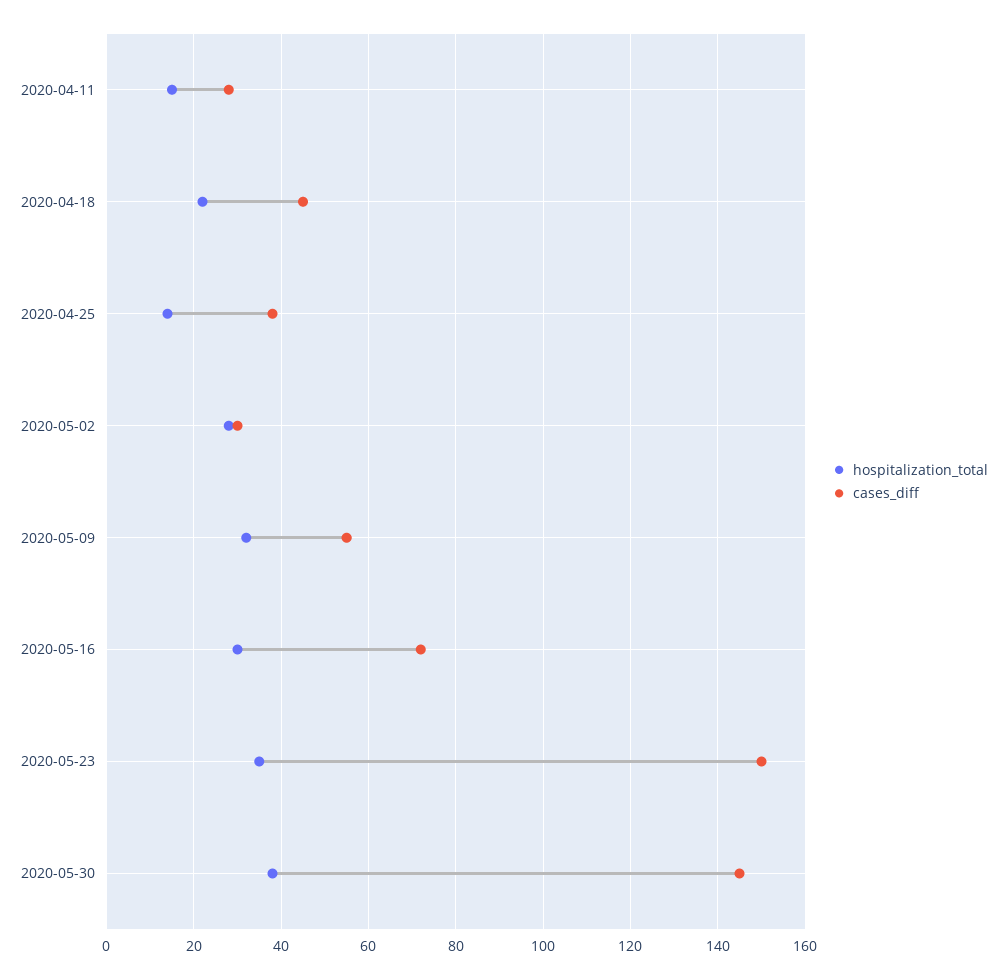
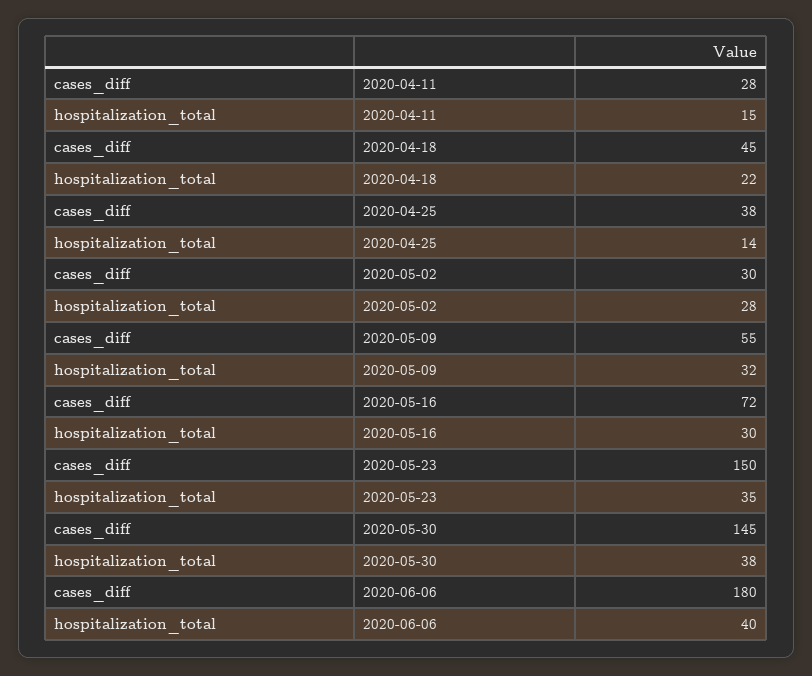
cases_diff, 2020-06-06: none -> 180
hospitalization_total, 2020-06-06: none -> 40

